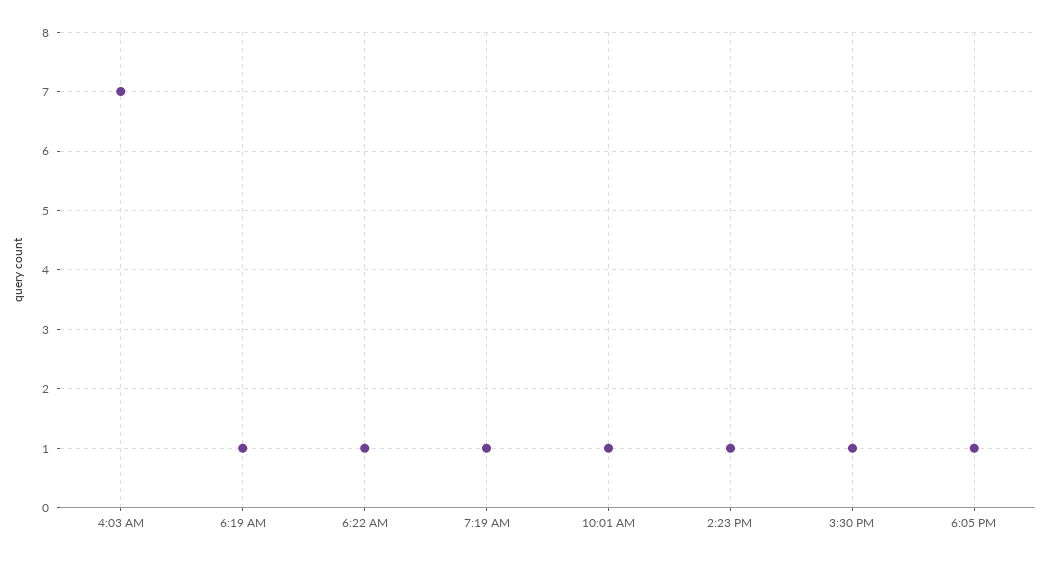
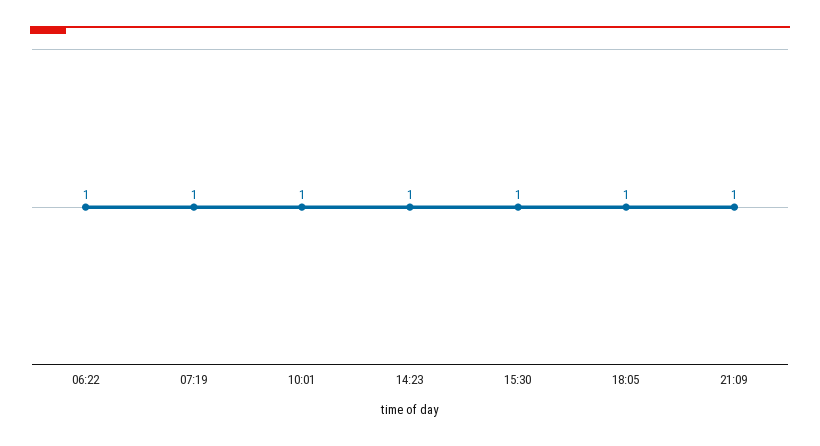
4:03 AM: 7 -> none
6:19 AM: 1 -> none
21:09: none -> 1

